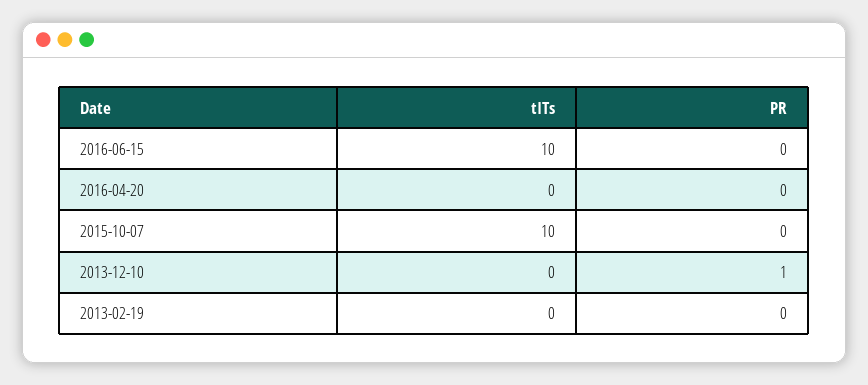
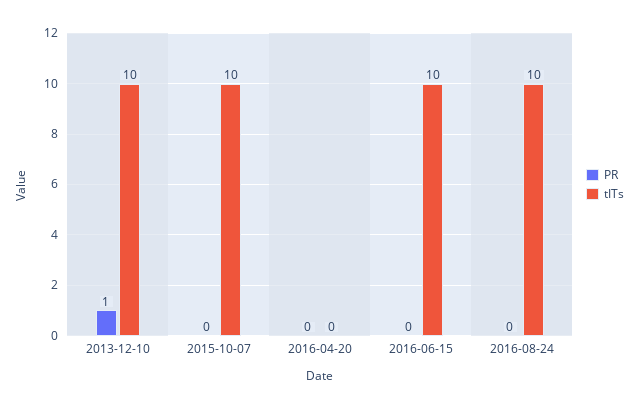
tITs, 2013-12-10: 0 -> 10
tITs, 2013-02-19: 0 -> none
PR, 2013-02-19: 0 -> none
PR, 2016-08-24: none -> 0
tITs, 2016-08-24: none -> 10

